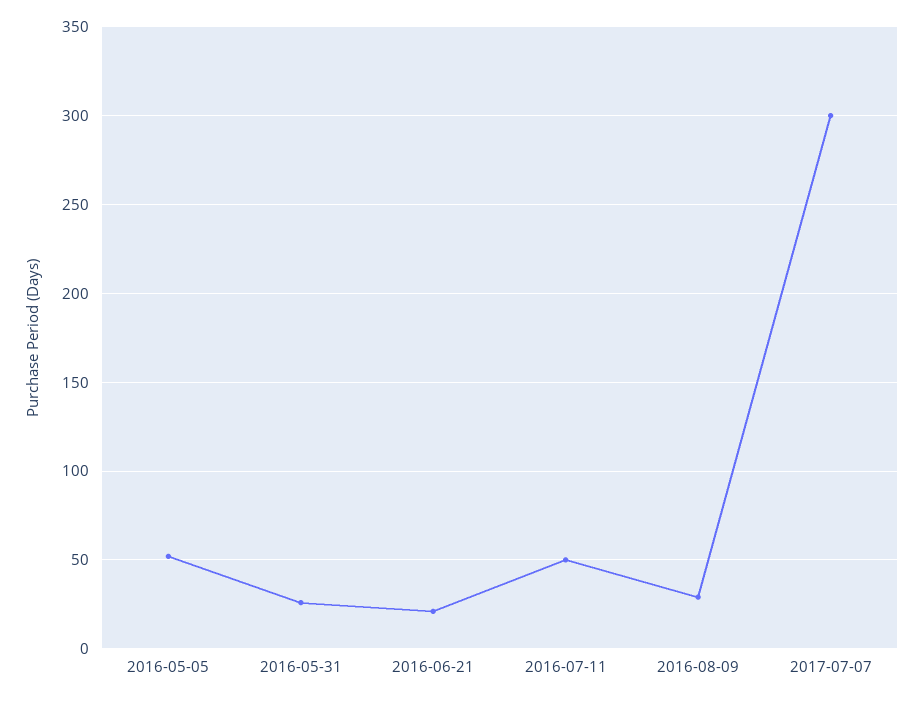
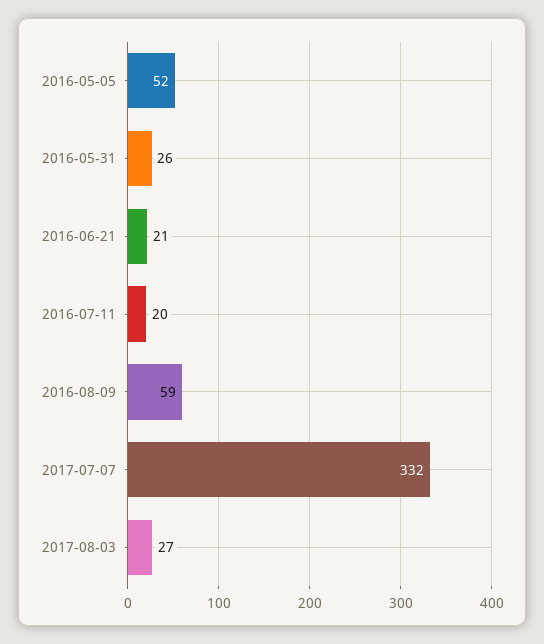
2016-07-11: 50 -> 20
2016-08-09: 30 -> 59
2017-07-07: 300 -> 332
2017-08-03: none -> 27

